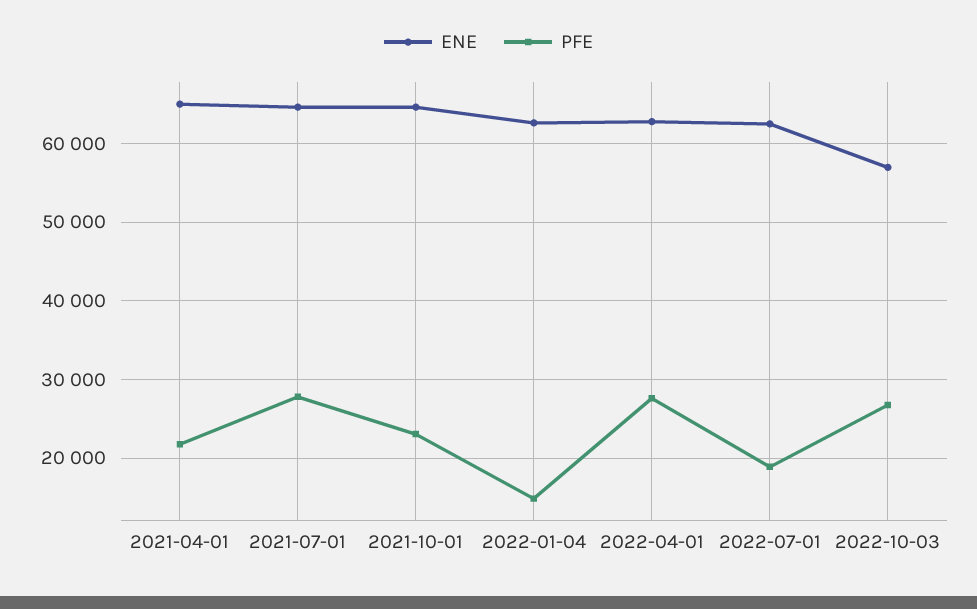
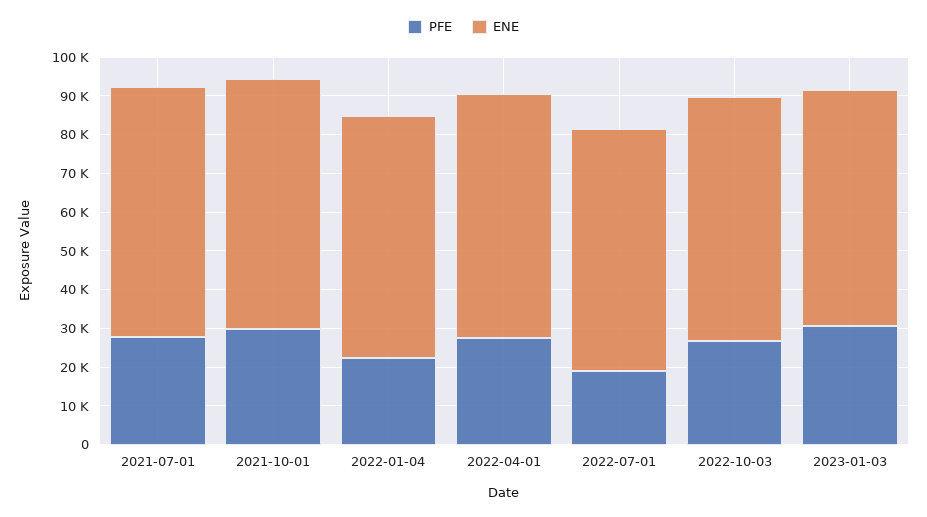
ENE, 2021-04-01: 65000 -> none
PFE, 2021-04-01: 22000 -> none
PFE, 2021-10-01: 23000 -> 30000
PFE, 2022-01-04: 15000 -> 22500
ENE, 2022-10-03: 57000 -> 62500
PFE, 2023-01-03: none -> 30000
ENE, 2023-01-03: none -> 60000

